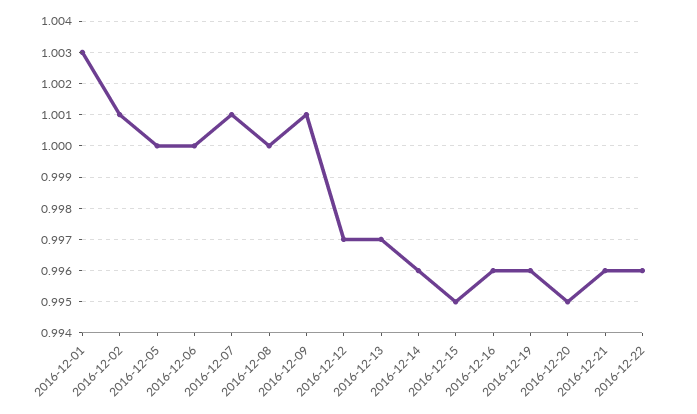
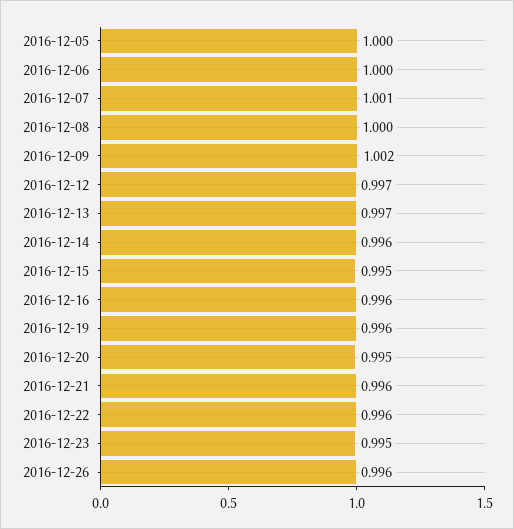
2016-12-01: 1.003 -> none
2016-12-02: 1.001 -> none
2016-12-09: 1.001 -> 1.002
2016-12-23: none -> 0.995
2016-12-26: none -> 0.996

